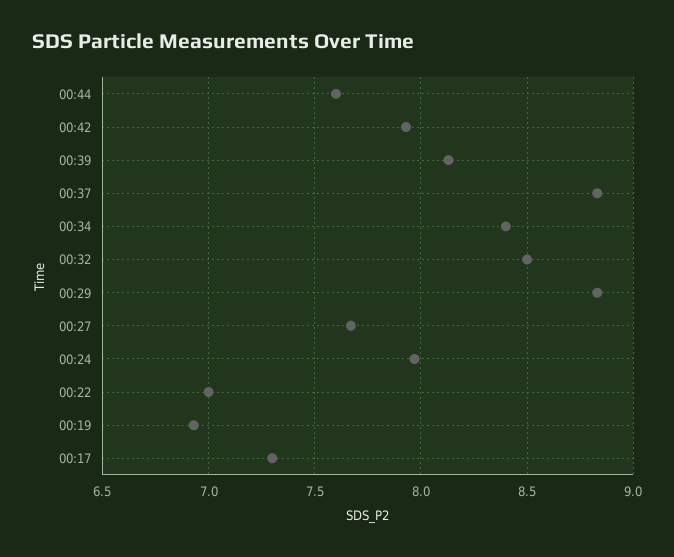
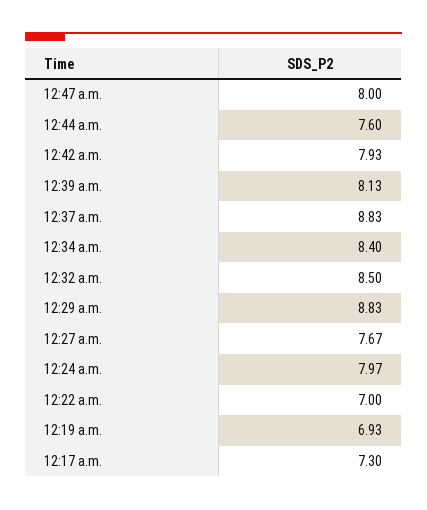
12:47 a.m.: none -> 8

